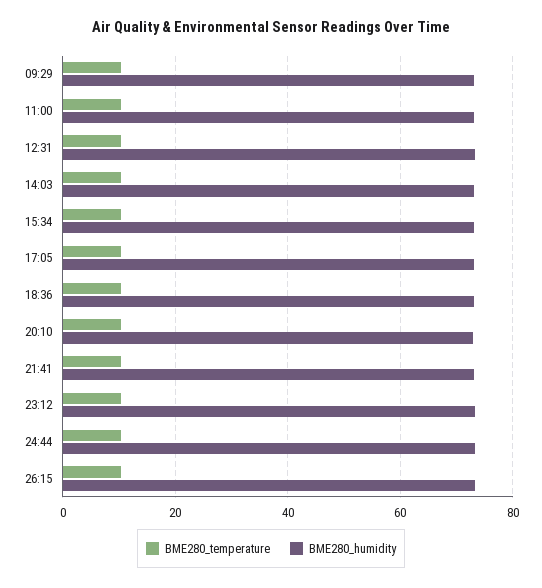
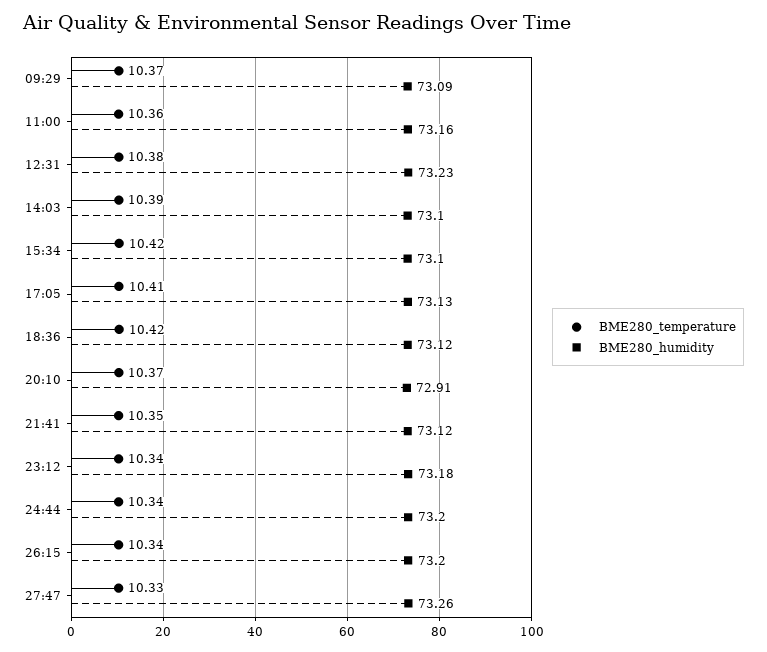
BME280_temperature, 27:47: none -> 10.33
BME280_humidity, 27:47: none -> 73.26

